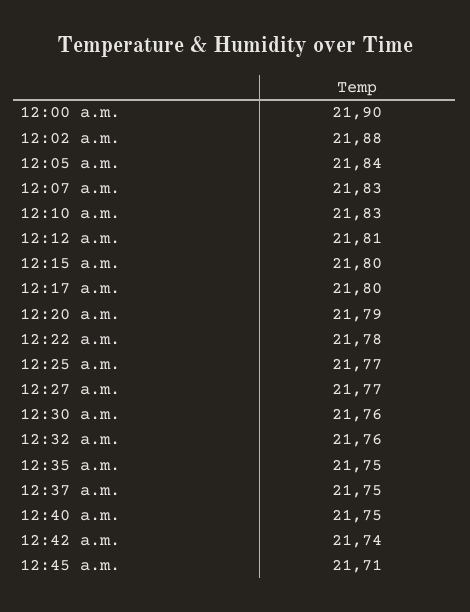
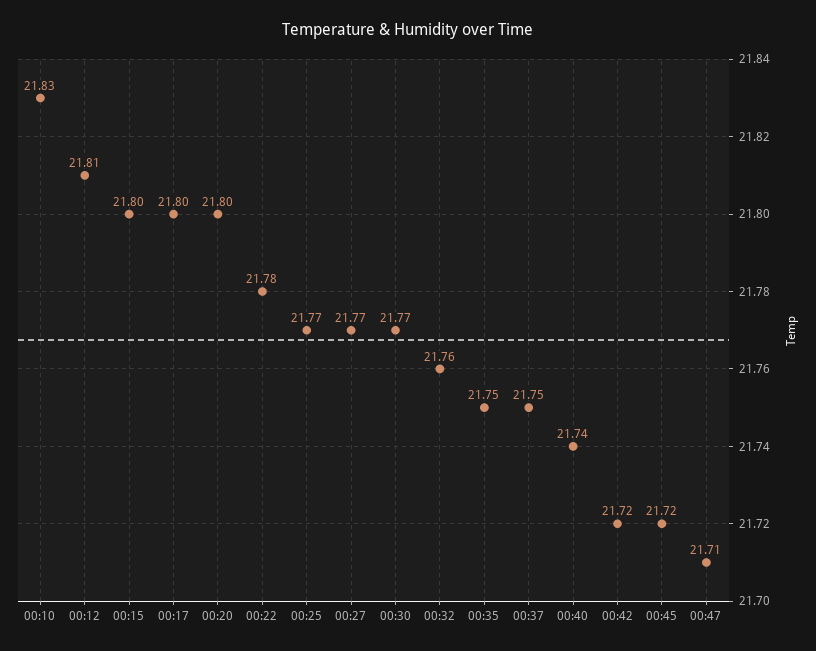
12:00 a.m.: 21.9 -> none
12:02 a.m.: 21.88 -> none
12:05 a.m.: 21.84 -> none
12:07 a.m.: 21.83 -> none
12:20 a.m.: 21.79 -> 21.8
12:30 a.m.: 21.76 -> 21.77
12:40 a.m.: 21.75 -> 21.74
12:42 a.m.: 21.74 -> 21.72
12:45 a.m.: 21.71 -> 21.72
00:47: none -> 21.71

